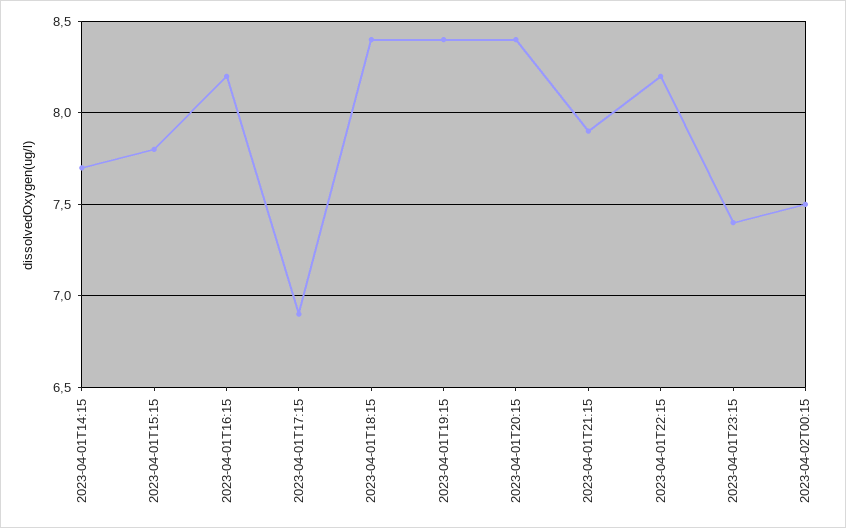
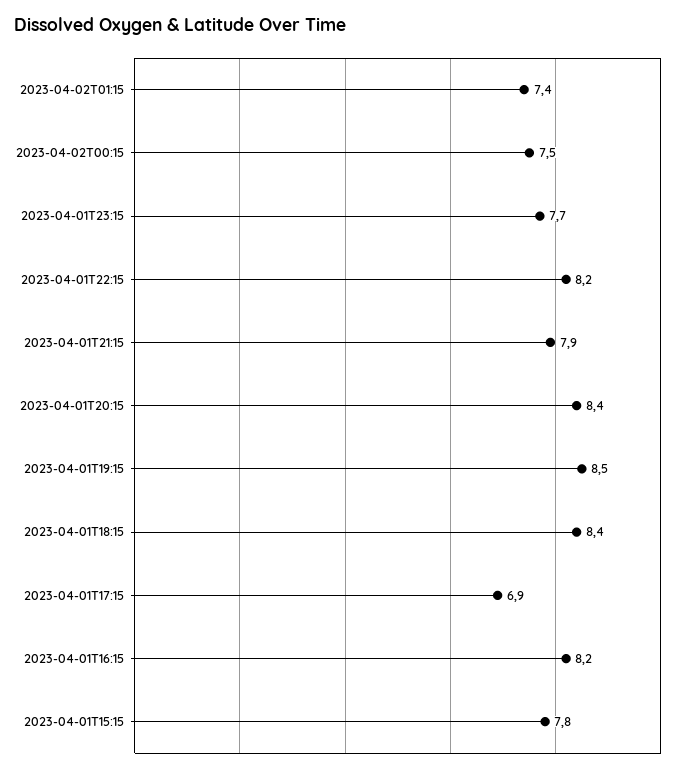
2023-04-01T14:15: 7.7 -> none
2023-04-01T19:15: 8.4 -> 8.5
2023-04-01T23:15: 7.4 -> 7.7
2023-04-02T01:15: none -> 7.4

